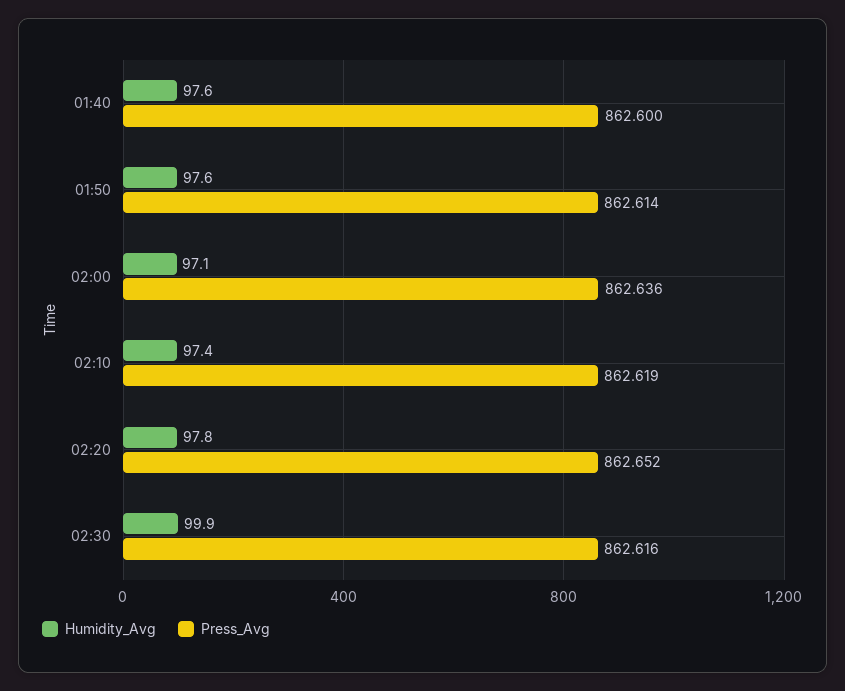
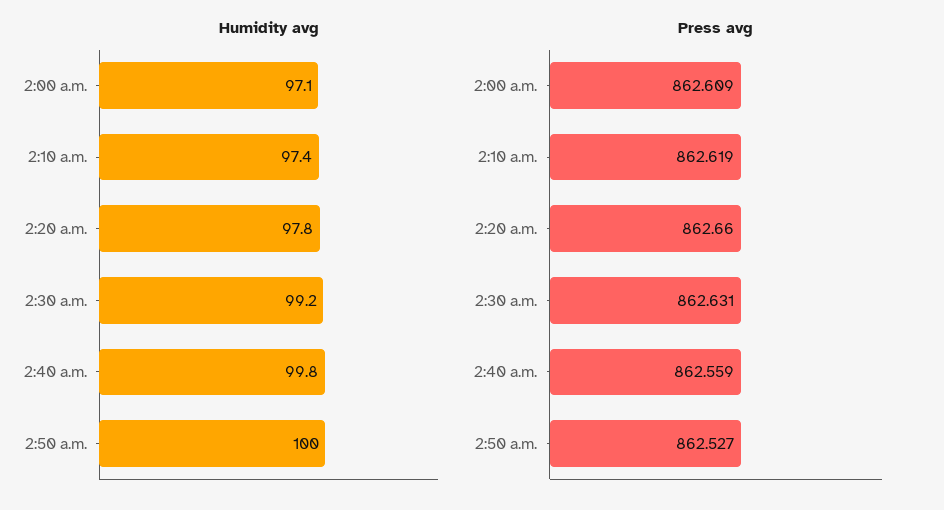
Humidity_Avg, 01:40: 97.6 -> none
Press_Avg, 01:40: 862.6 -> none
Humidity_Avg, 01:50: 97.6 -> none
Press_Avg, 01:50: 862.614 -> none
Press_Avg, 02:00: 862.636 -> 862.609
Press_Avg, 02:20: 862.652 -> 862.66
Humidity_Avg, 02:30: 99.9 -> 99.2
Press_Avg, 02:30: 862.616 -> 862.631
Humidity_Avg, 2:40 a.m.: none -> 99.8
Humidity_Avg, 2:50 a.m.: none -> 100
Press_Avg, 2:40 a.m.: none -> 862.559
Press_Avg, 2:50 a.m.: none -> 862.527

